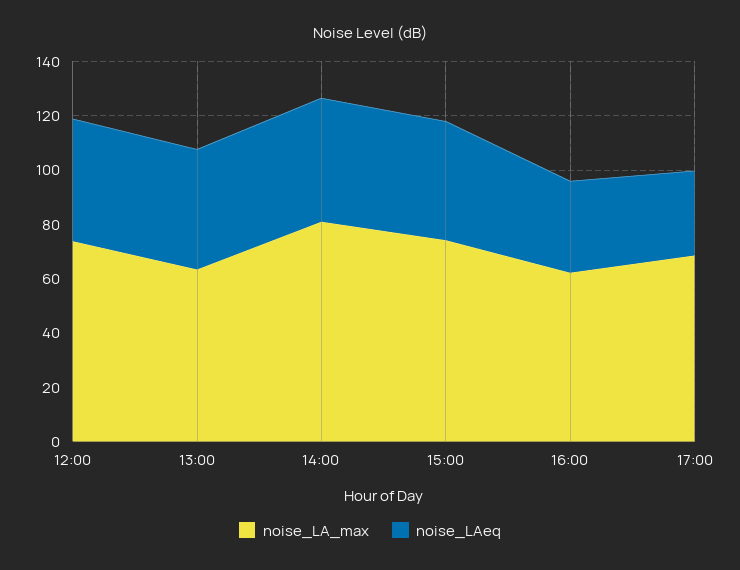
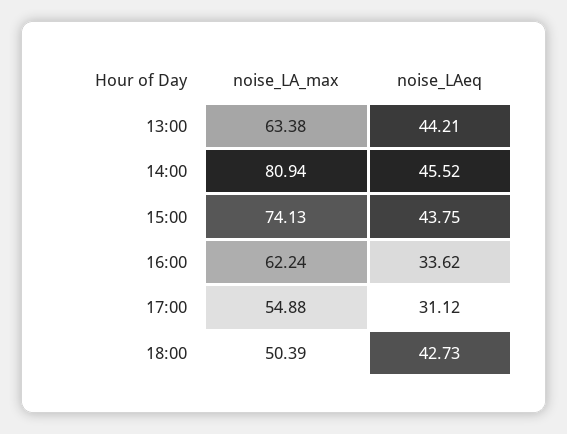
noise_LA_max, 12:00: 75 -> none
noise_LAeq, 12:00: 45 -> none
noise_LA_max, 17:00: 70 -> 54.88
noise_LA_max, 18:00: none -> 50.39
noise_LAeq, 18:00: none -> 42.73

